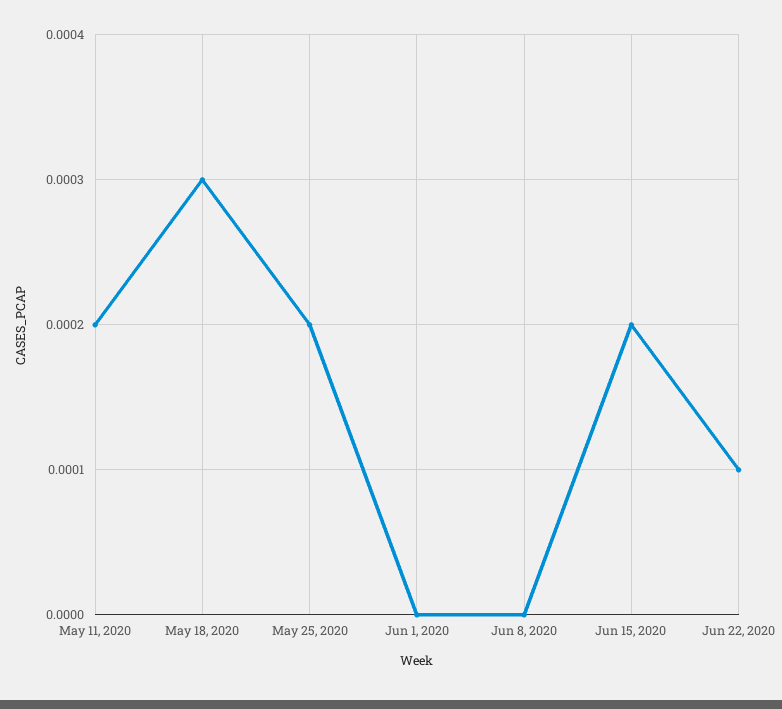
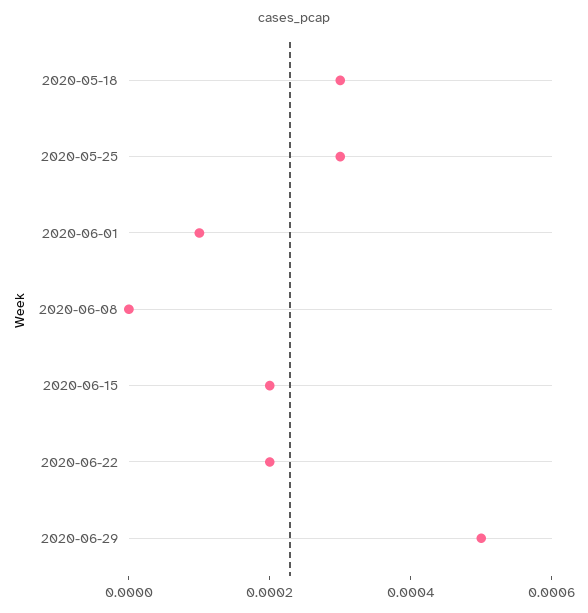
May 11, 2020: 0.0002 -> none
May 25, 2020: 0.0002 -> 0.0003
Jun 1, 2020: 0 -> 0.0001
Jun 22, 2020: 0.0001 -> 0.0002
2020-06-29: none -> 0.0005

